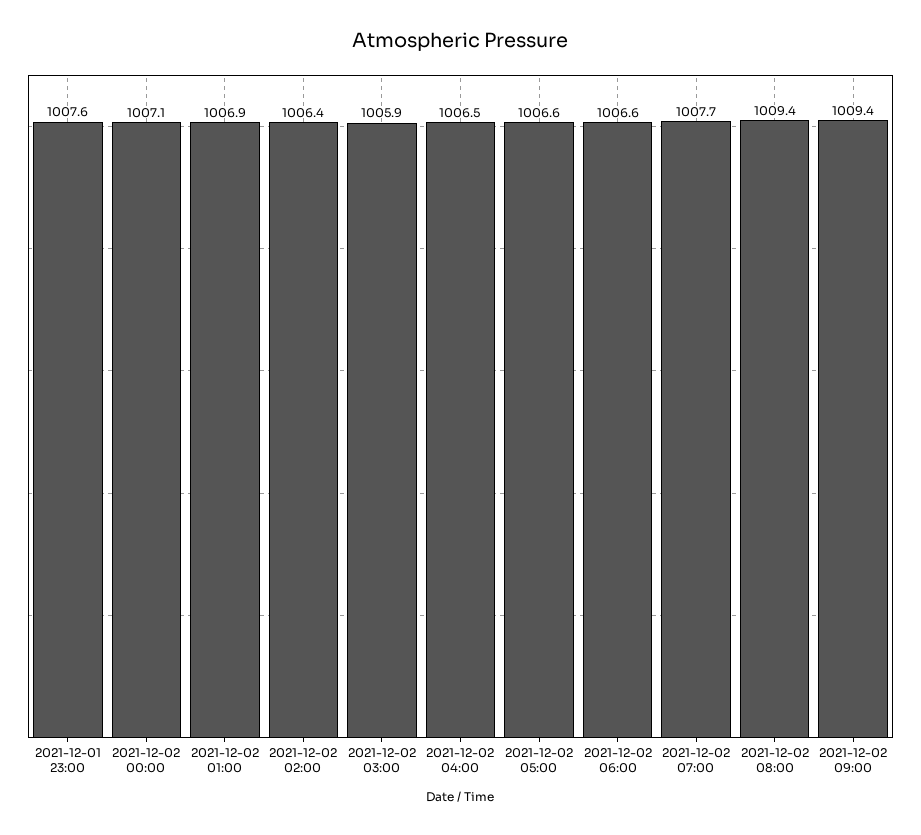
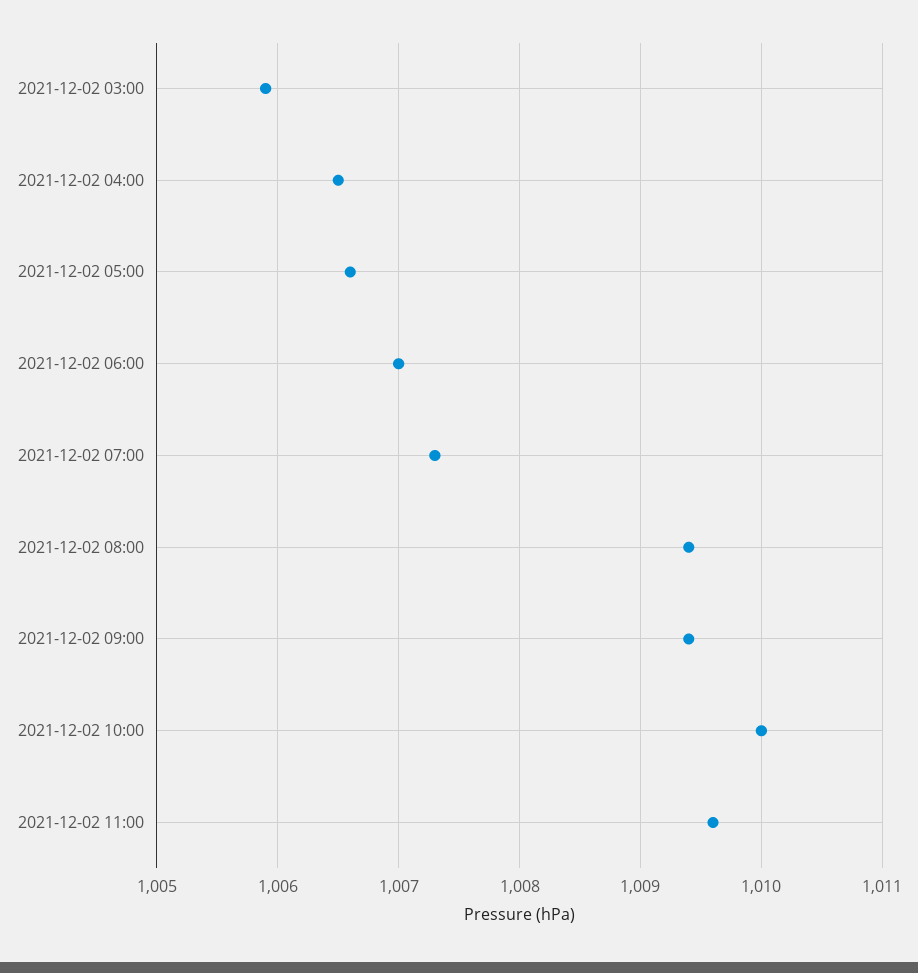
2021-12-01 23:00: 1007.6 -> none
2021-12-02 00:00: 1007.1 -> none
2021-12-02 01:00: 1006.9 -> none
2021-12-02 02:00: 1006.4 -> none
2021-12-02 06:00: 1006.6 -> 1007
2021-12-02 07:00: 1007.7 -> 1007.3
2021-12-02 10:00: none -> 1010
2021-12-02 11:00: none -> 1009.6

